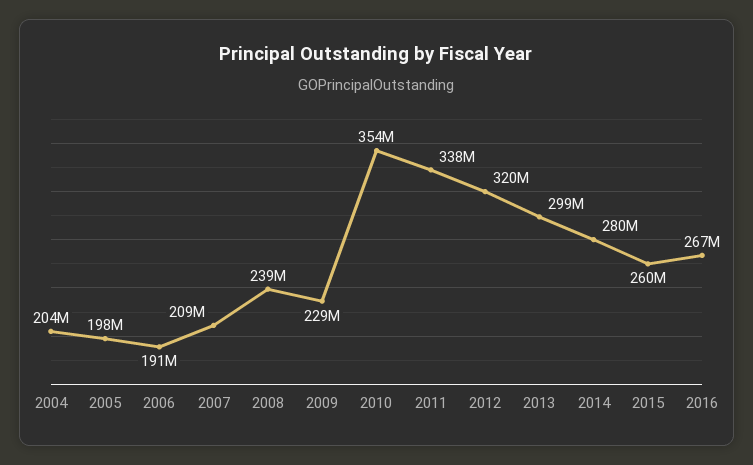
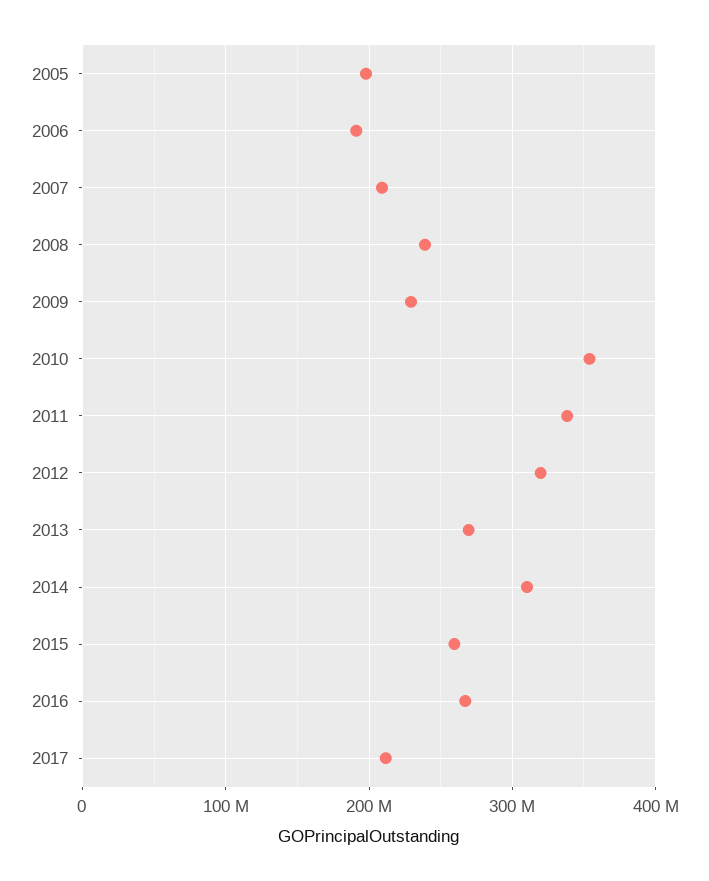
2004: 204000000 -> none
2013: 299000000 -> 270000000
2014: 280000000 -> 310000000
2017: none -> 210000000

